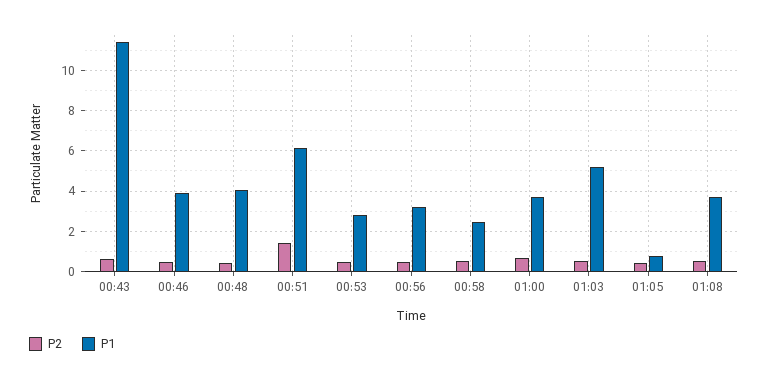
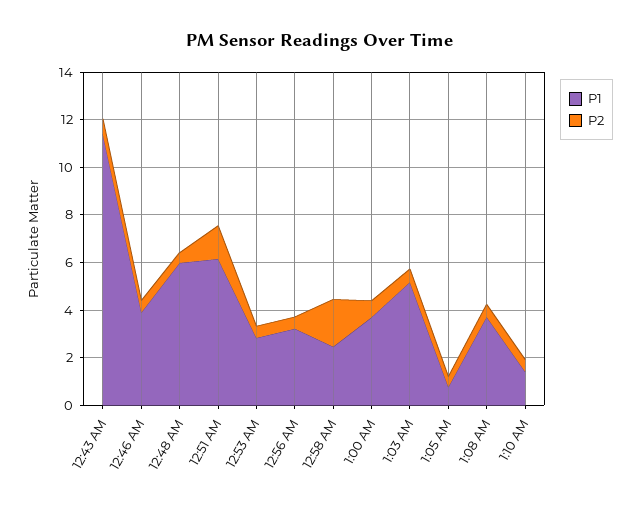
P1, 00:48: 4 -> 6
P2, 00:58: 0.5 -> 2
P1, 1:10 AM: none -> 1.5
P2, 1:10 AM: none -> 0.5

